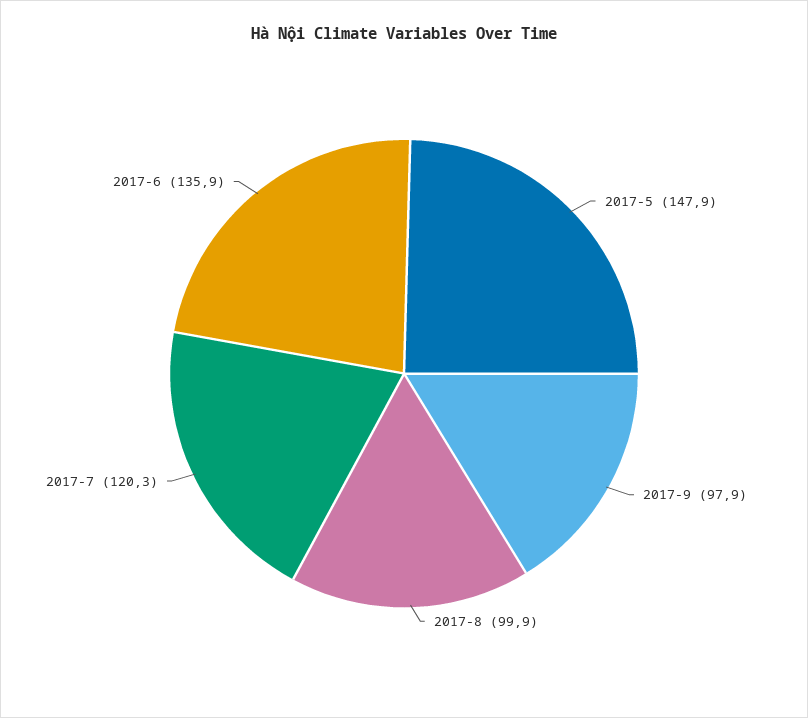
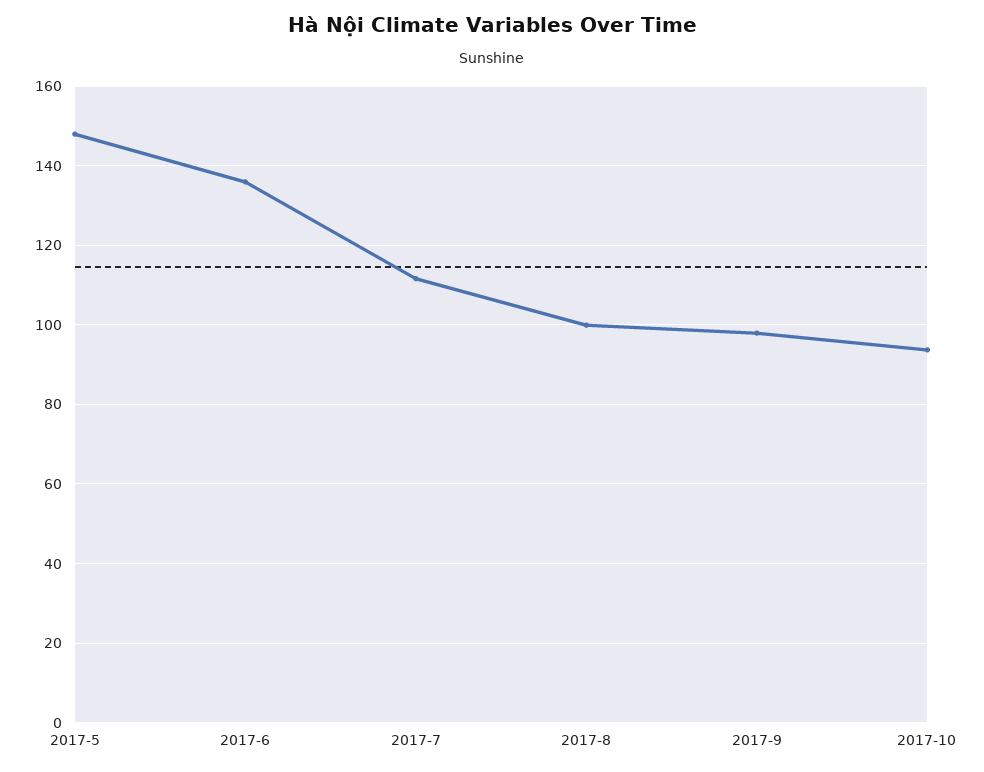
2017-7: 120.3 -> 112
2017-10: none -> 94

